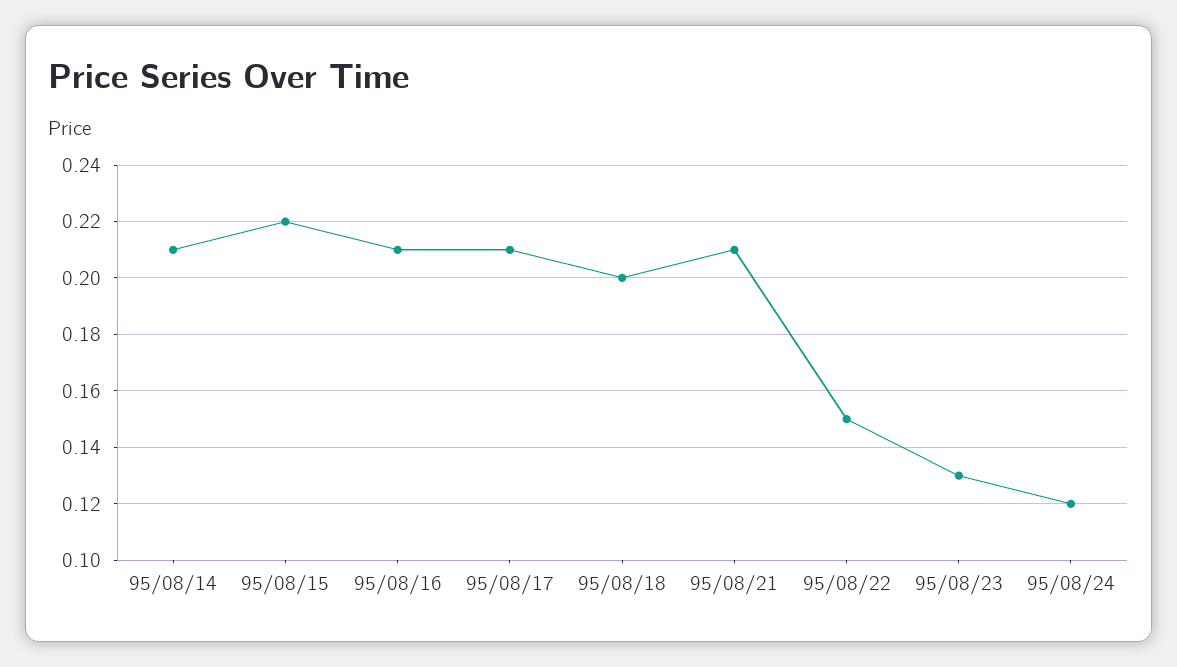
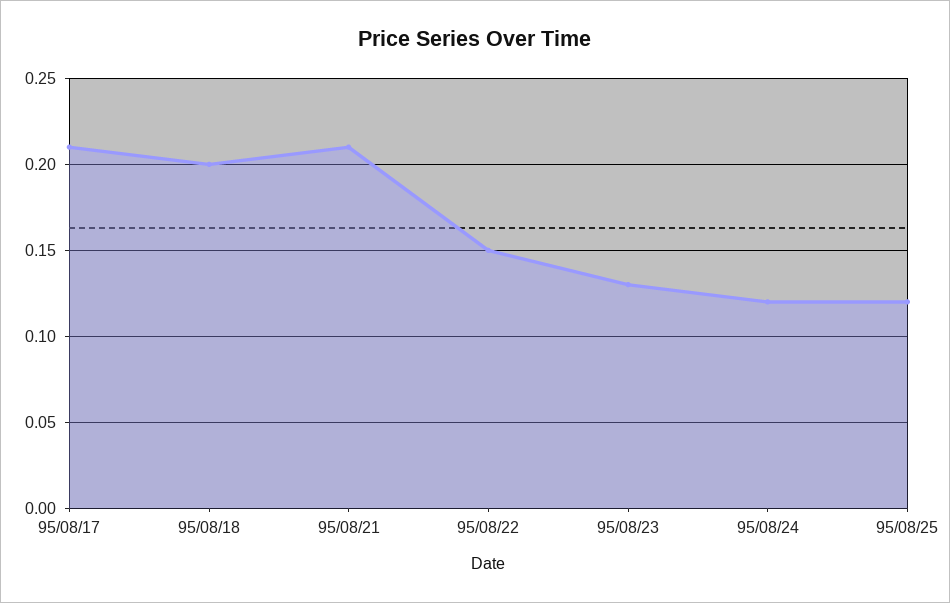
95/08/14: 0.21 -> none
95/08/15: 0.22 -> none
95/08/16: 0.21 -> none
95/08/25: none -> 0.12

